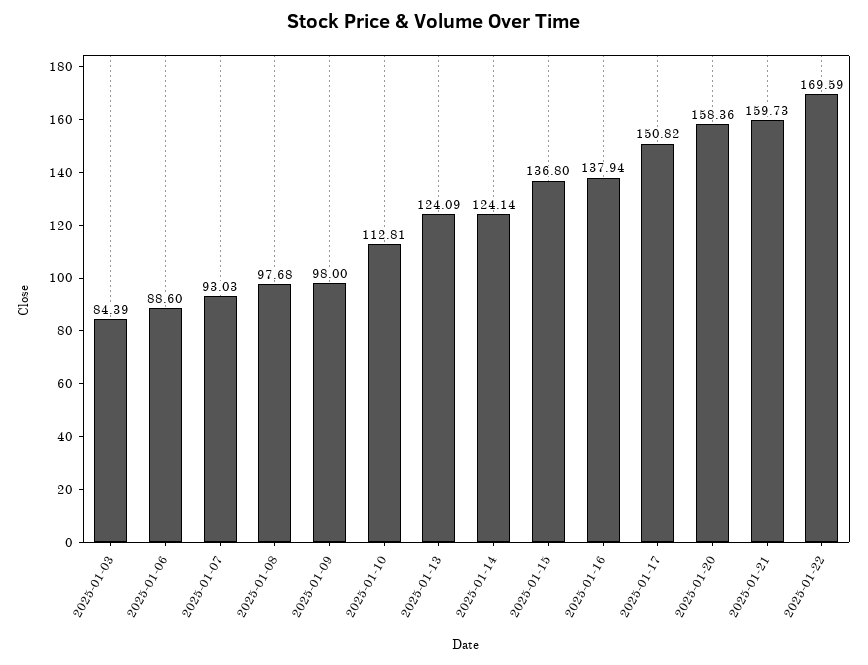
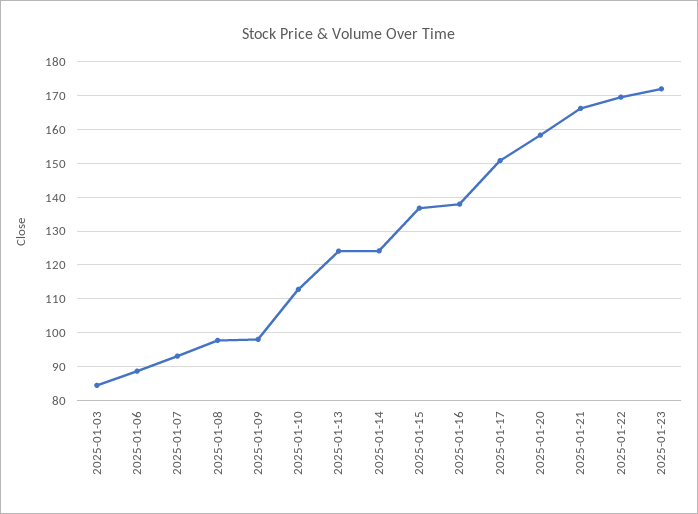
2025-01-21: 159.73 -> 166
2025-01-23: none -> 172

